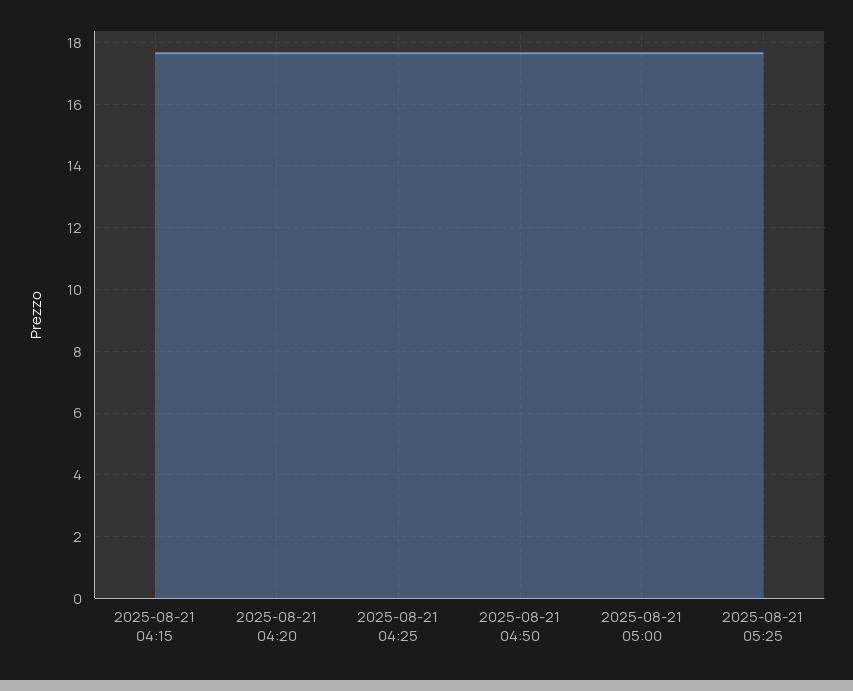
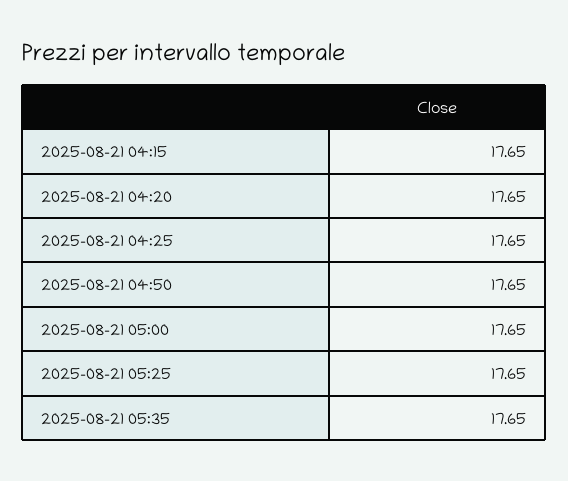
2025-08-21 05:35: none -> 17.65

